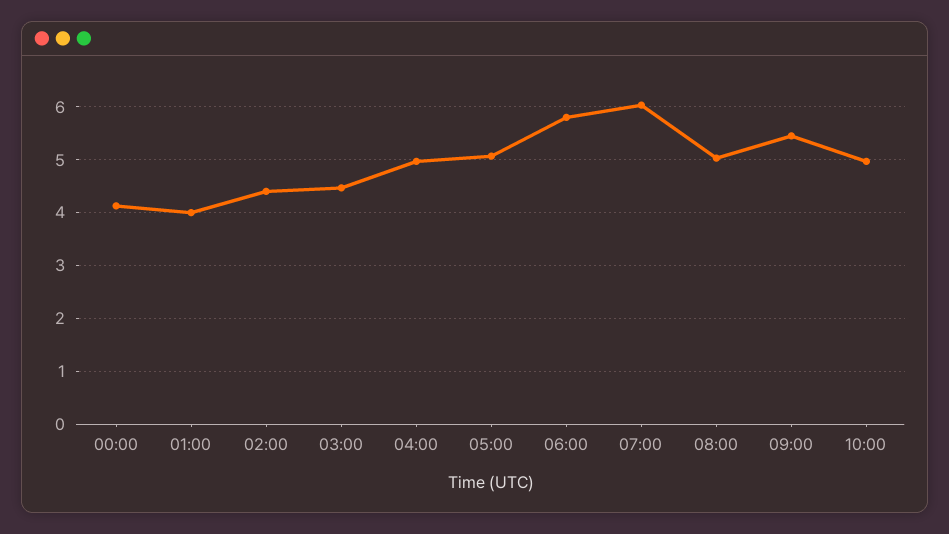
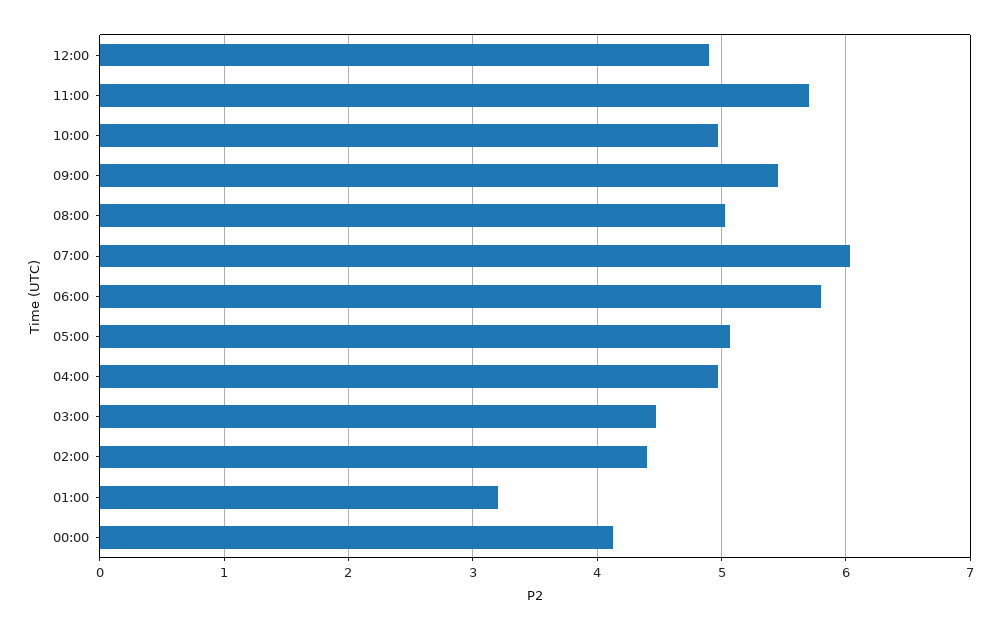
01:00: 4 -> 3.2
12:00: none -> 4.9
11:00: none -> 5.7

